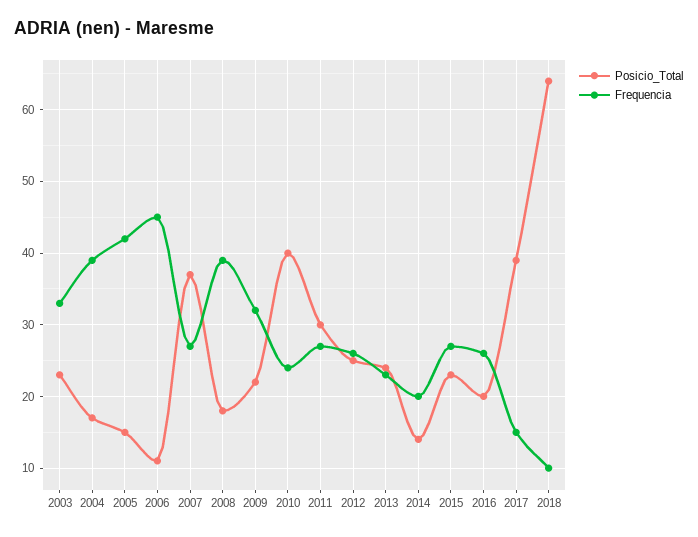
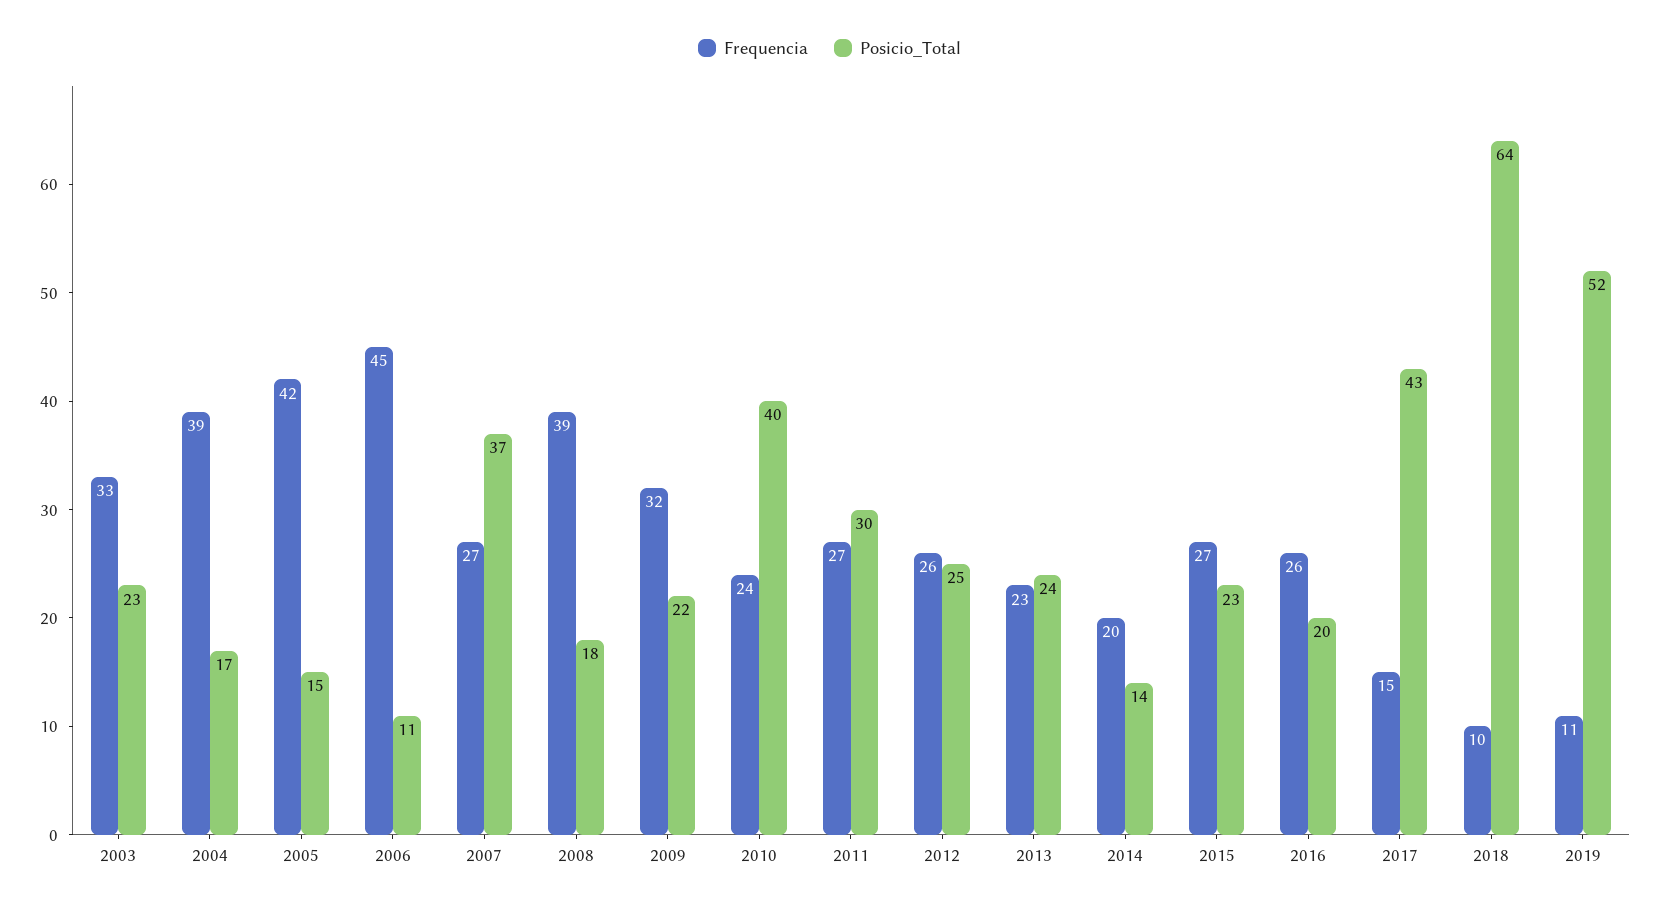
Posicio_Total, 2017: 39 -> 43
Frequencia, 2019: none -> 11
Posicio_Total, 2019: none -> 52

